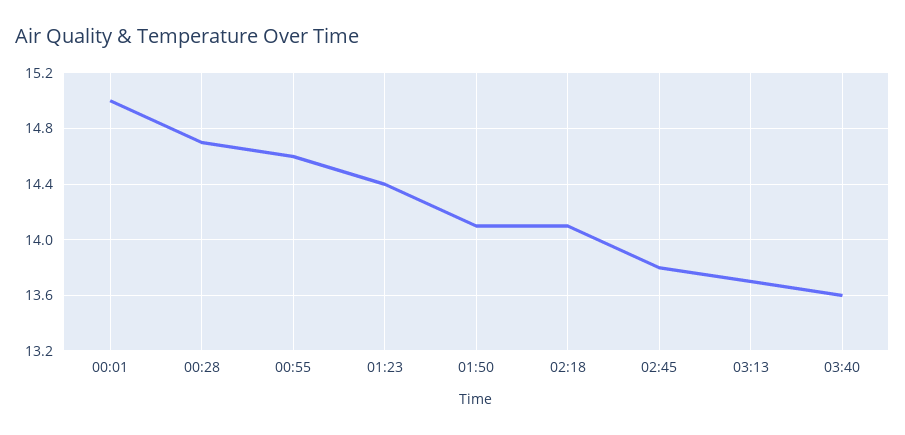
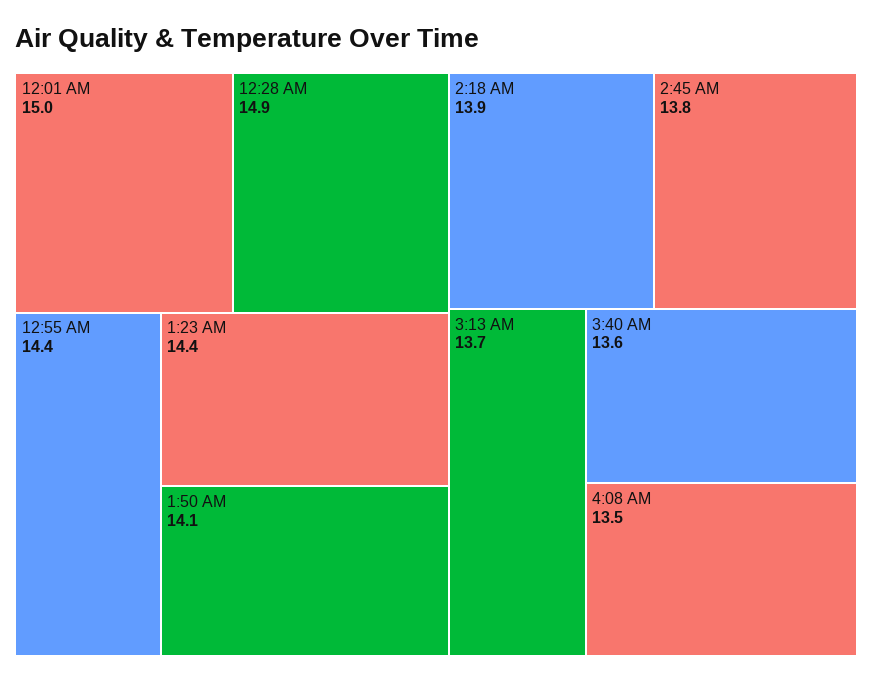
00:28: 14.7 -> 14.9
00:55: 14.6 -> 14.4
02:18: 14.1 -> 13.9
4:08 AM: none -> 13.5

